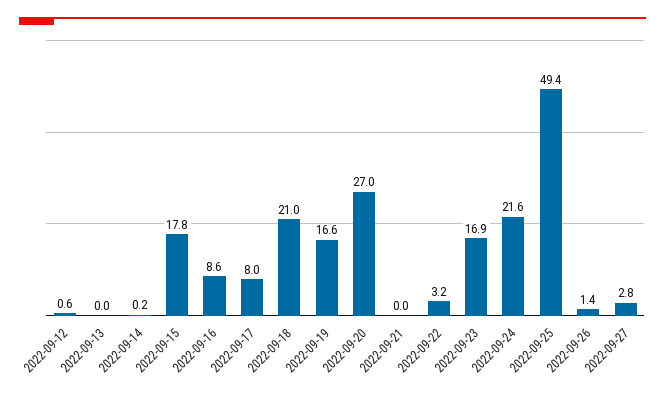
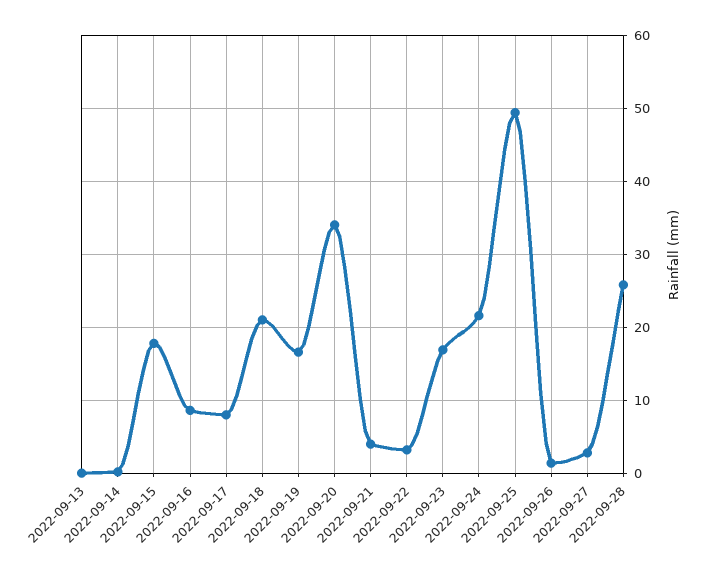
2022-09-12: 0.6 -> none
2022-09-20: 27 -> 34
2022-09-21: 0 -> 4
2022-09-28: none -> 26

